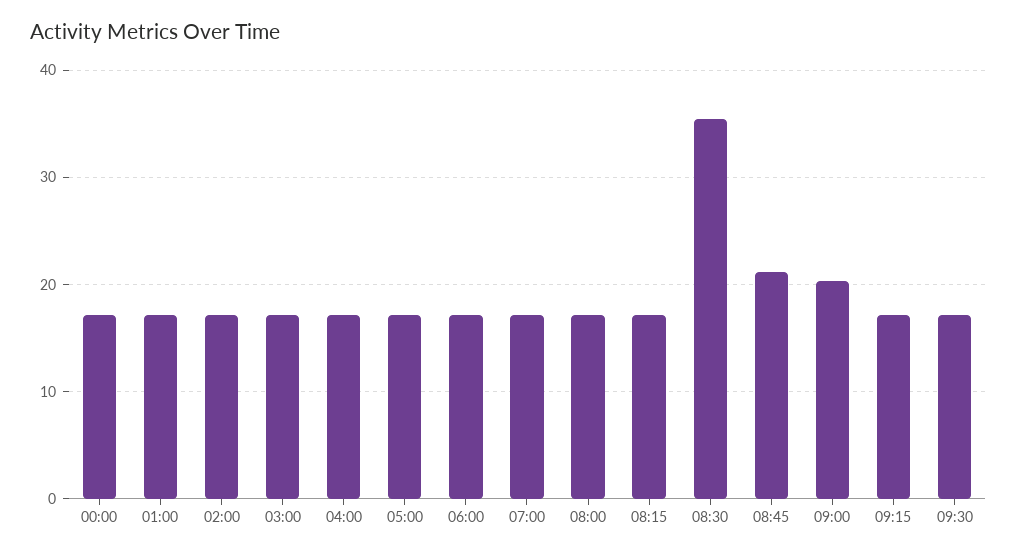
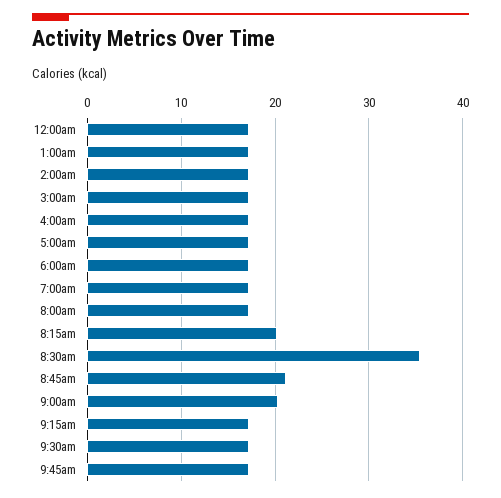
08:15: 17 -> 20
9:45am: none -> 17

